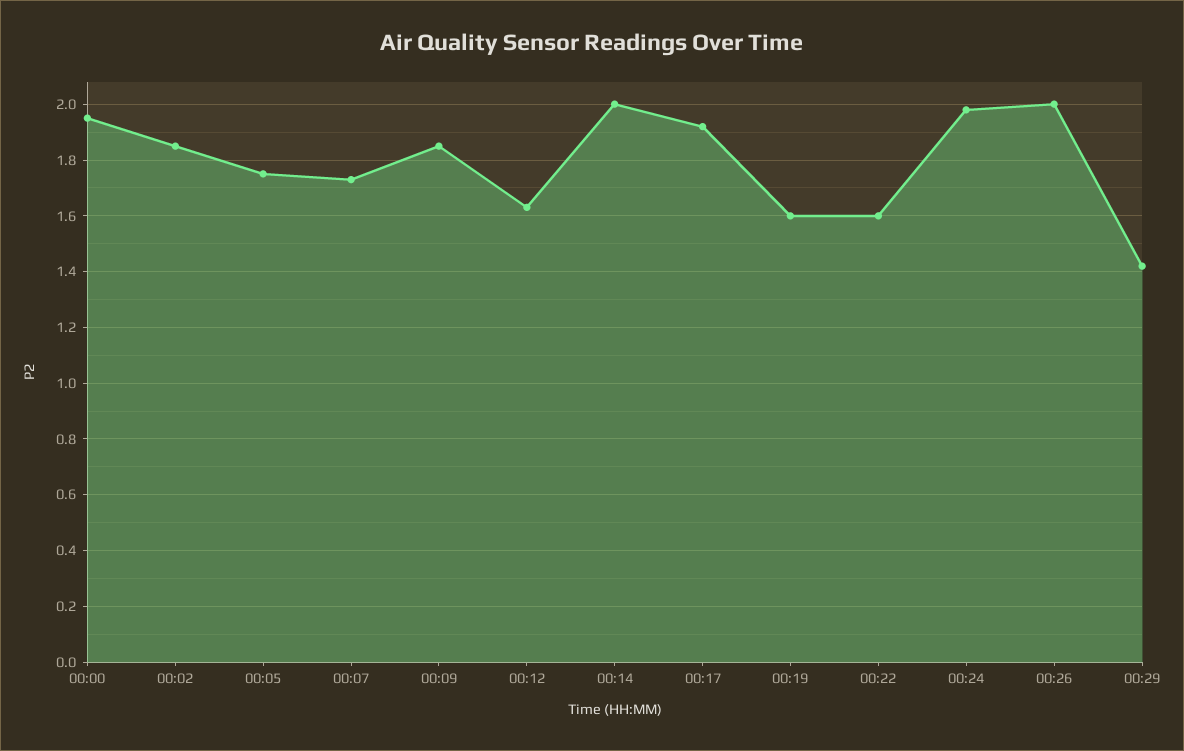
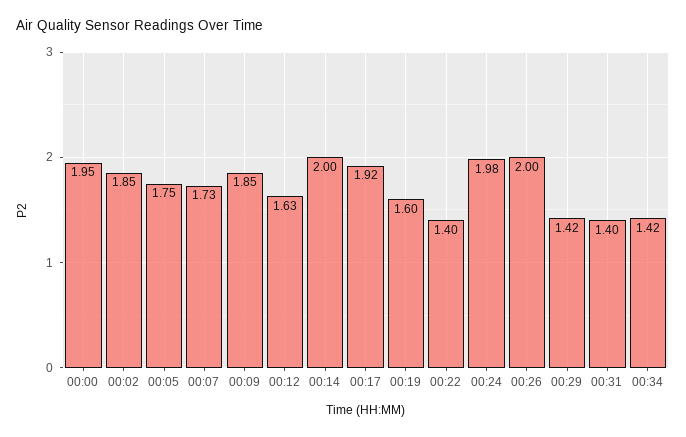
00:22: 1.6 -> 1.4
00:31: none -> 1.4
00:34: none -> 1.42

